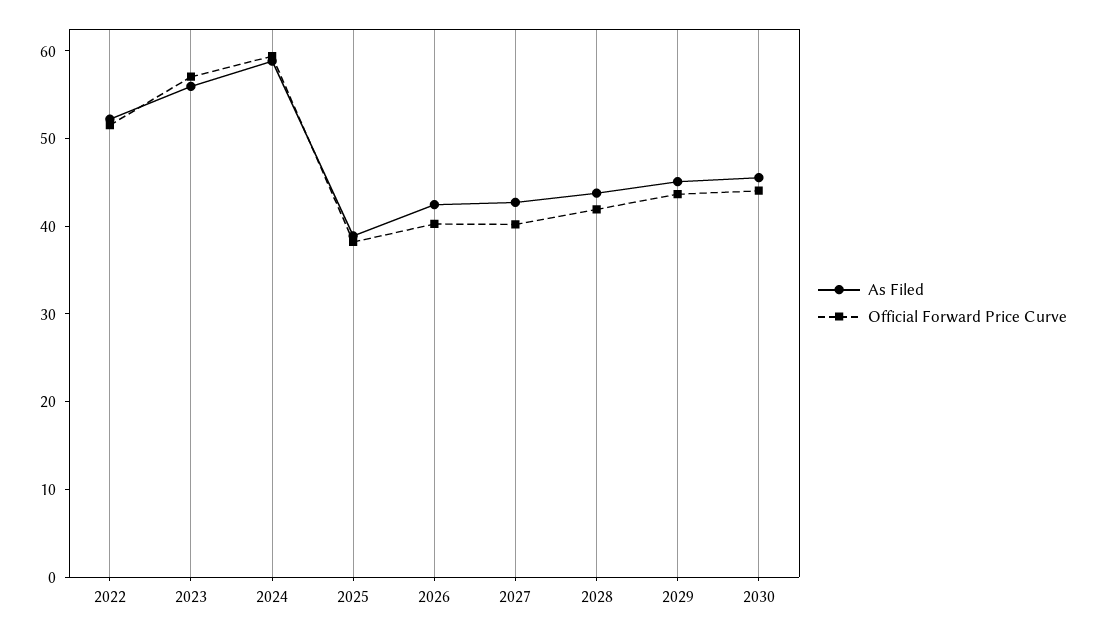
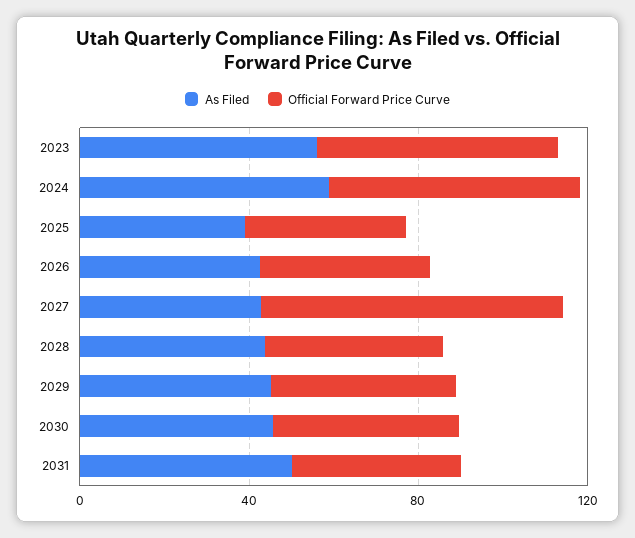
As Filed, 2022: 52 -> none
Official Forward Price Curve, 2022: 52 -> none
Official Forward Price Curve, 2027: 40 -> 70
As Filed, 2031: none -> 50
Official Forward Price Curve, 2031: none -> 40

